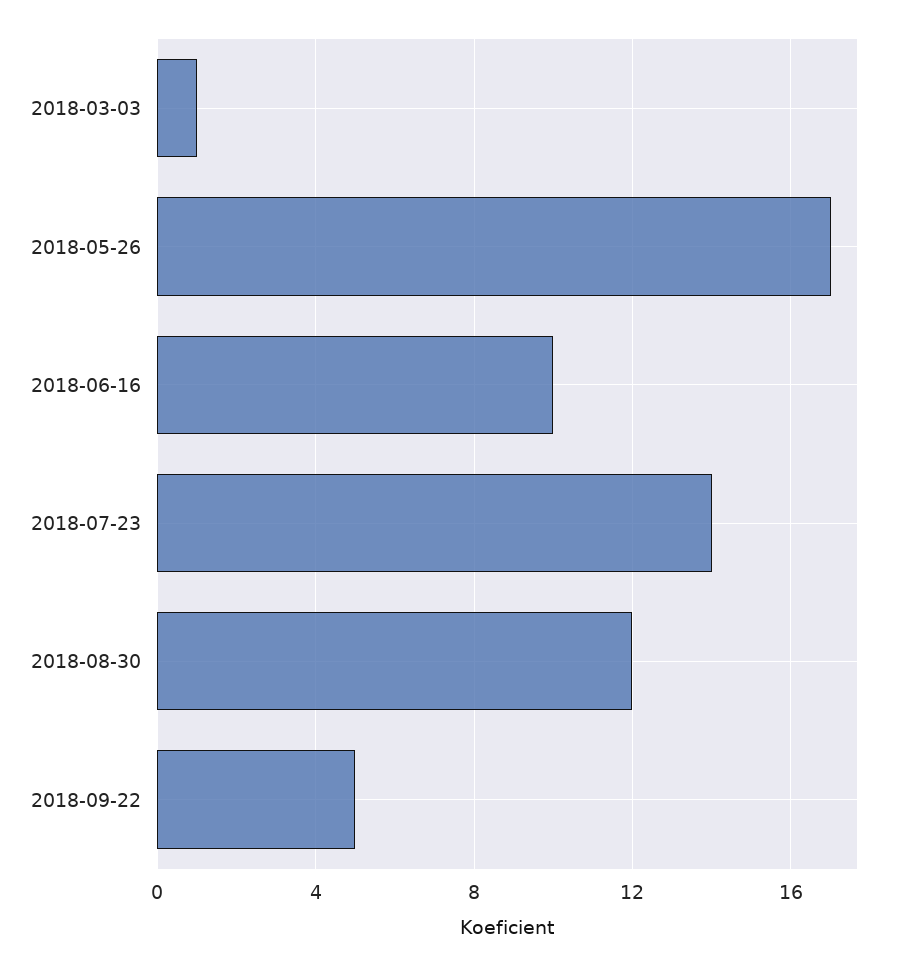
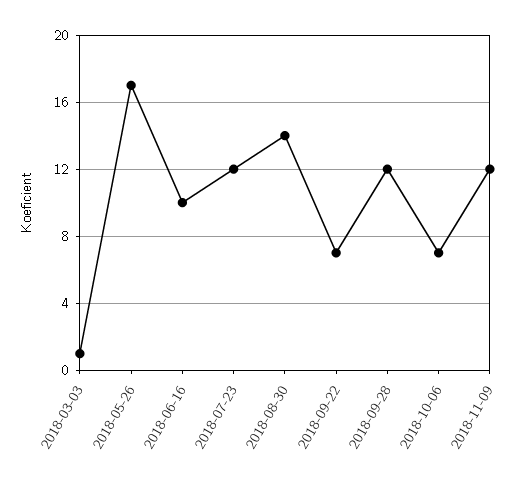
2018-07-23: 14 -> 12
2018-08-30: 12 -> 14
2018-09-22: 5 -> 7
2018-09-28: none -> 12
2018-10-06: none -> 7
2018-11-09: none -> 12

